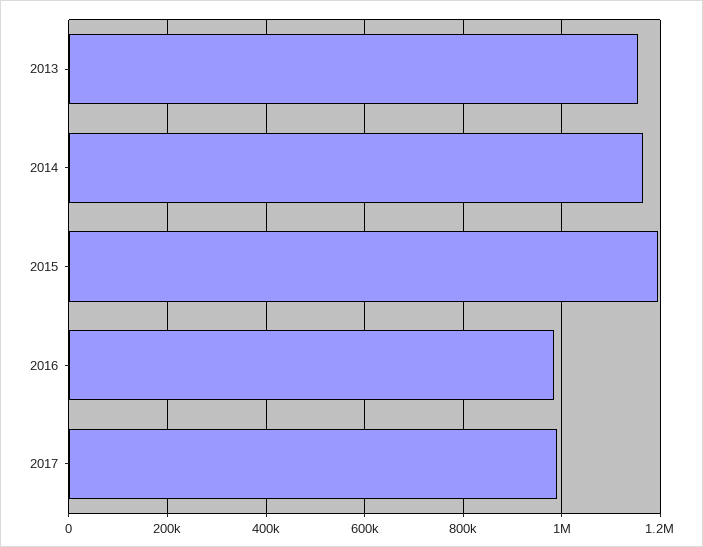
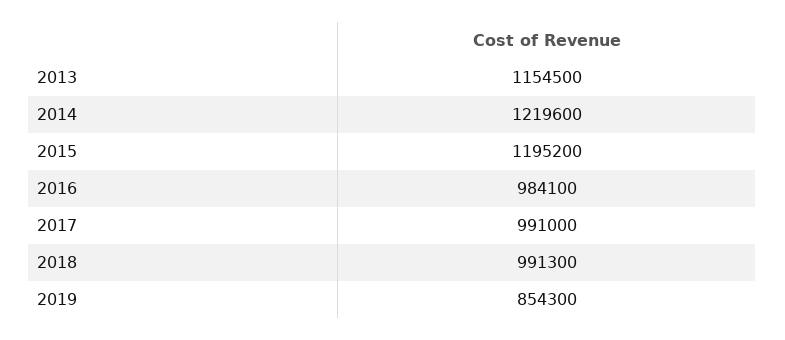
2014: 1160000 -> 1219600
2018: none -> 991300
2019: none -> 854300

